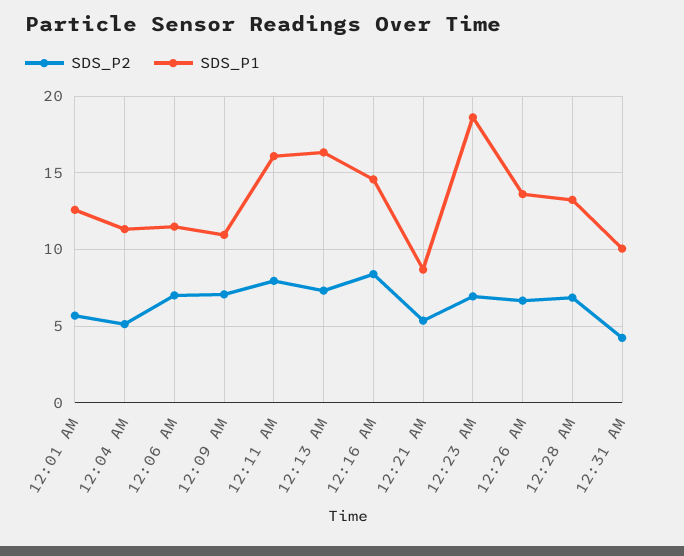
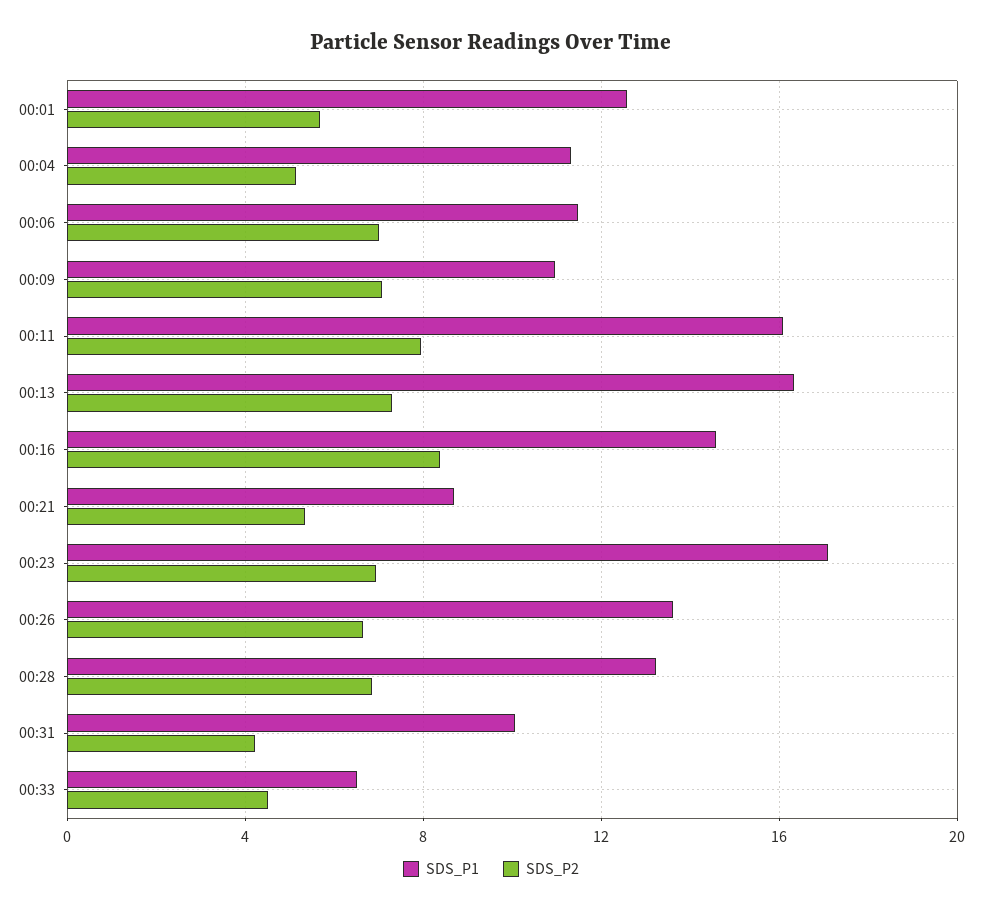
SDS_P1, 12:23 AM: 18.5 -> 17
SDS_P1, 00:33: none -> 6.5
SDS_P2, 00:33: none -> 4.5

